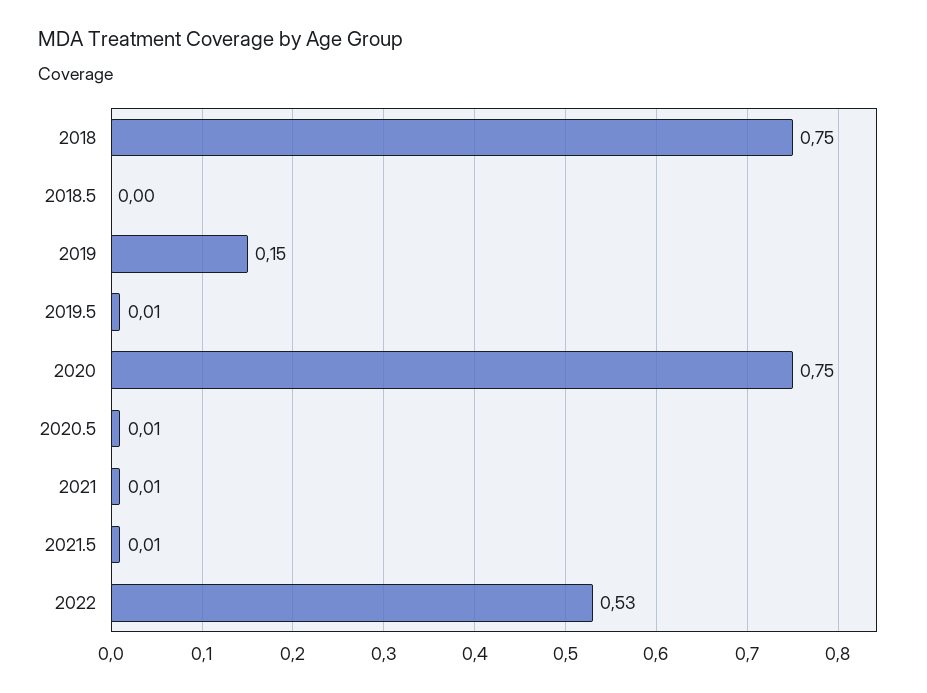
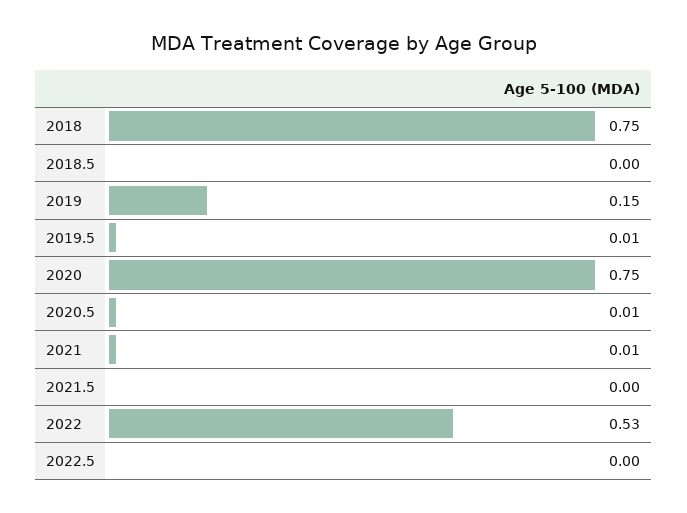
2021.5: 0.01 -> 0
2022.5: none -> 0

